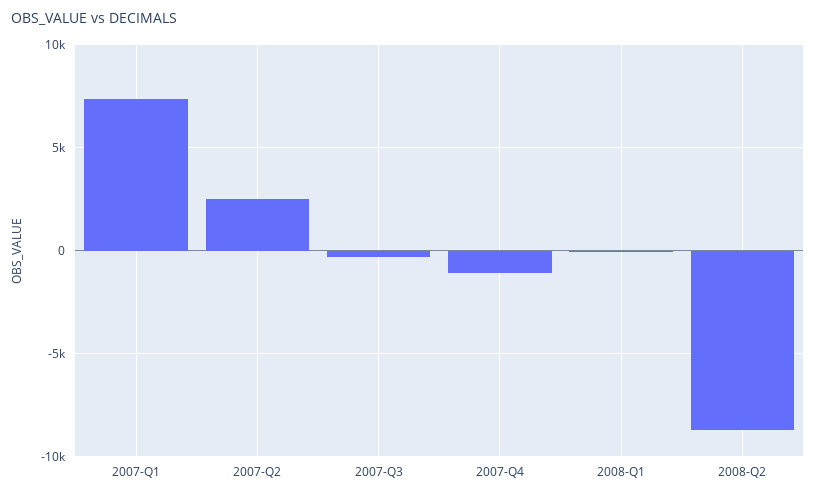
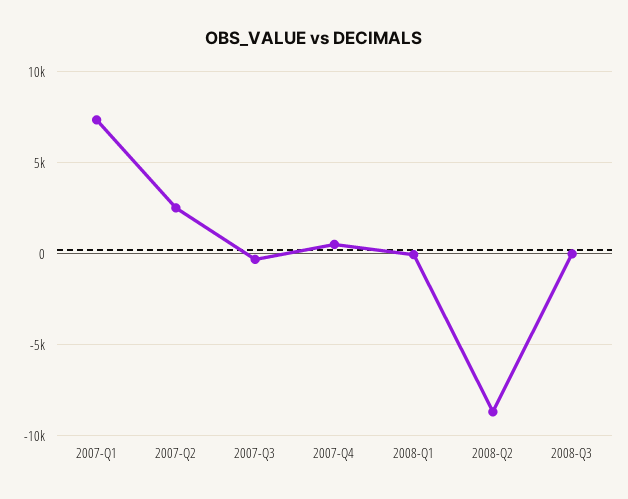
2007-Q4: -1000 -> 500
2008-Q3: none -> 0

